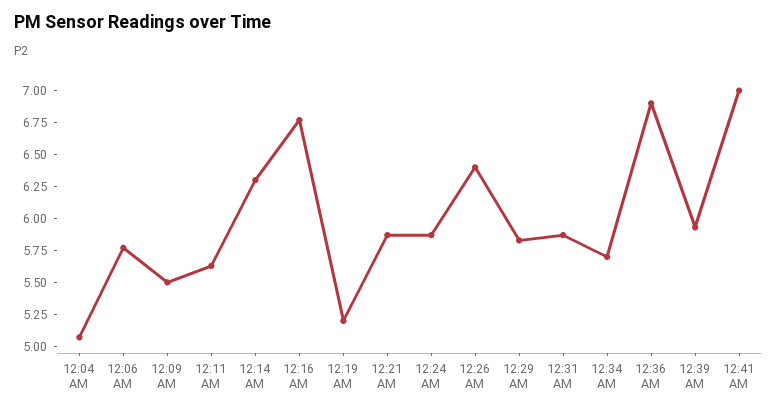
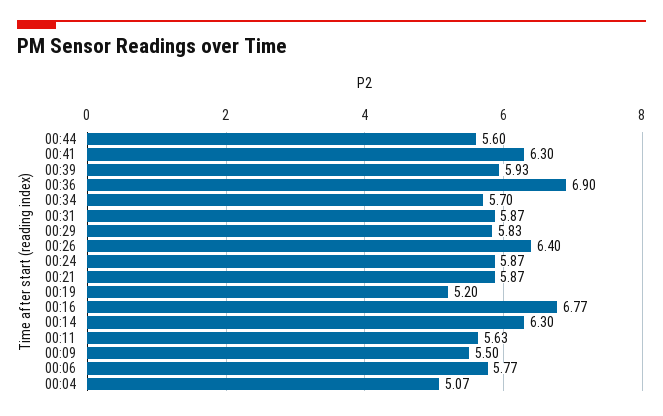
12:41 AM: 7 -> 6.3
00:44: none -> 5.6

